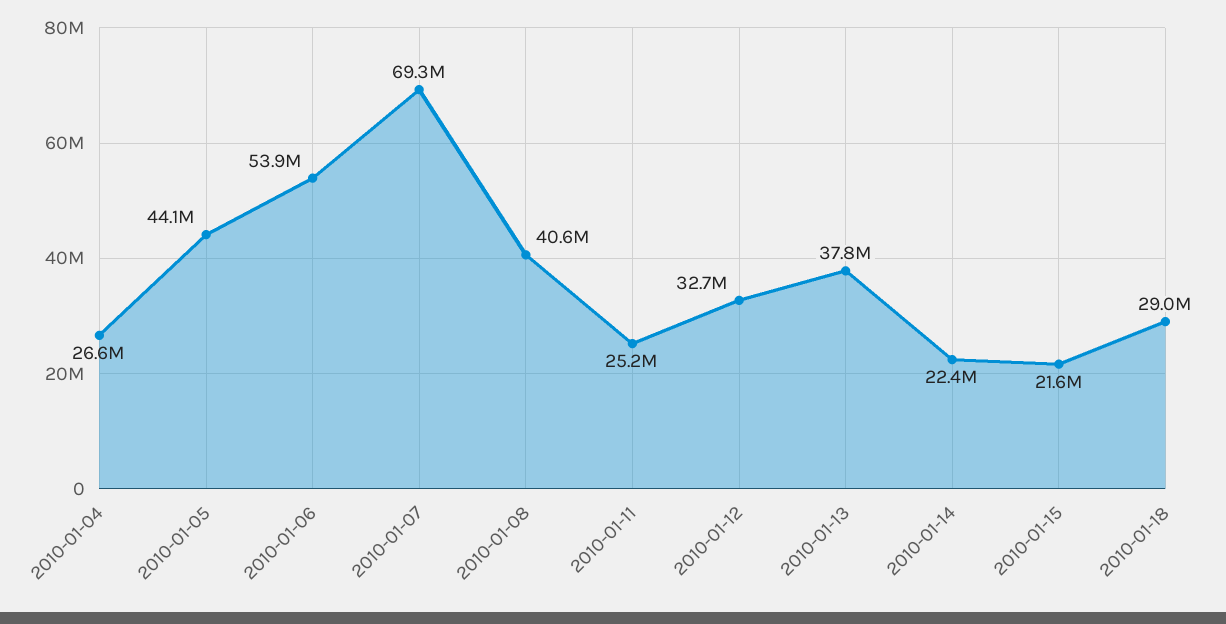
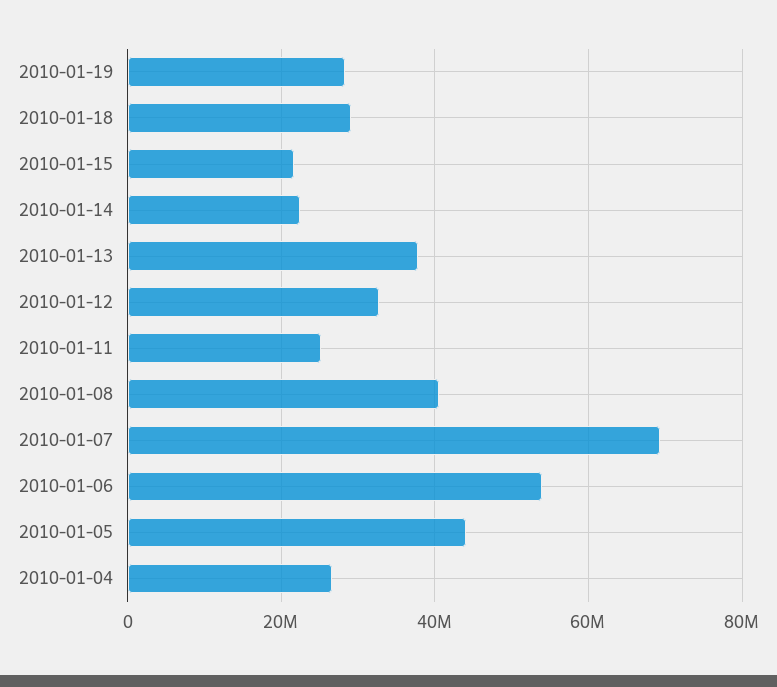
2010-01-19: none -> 28000000

